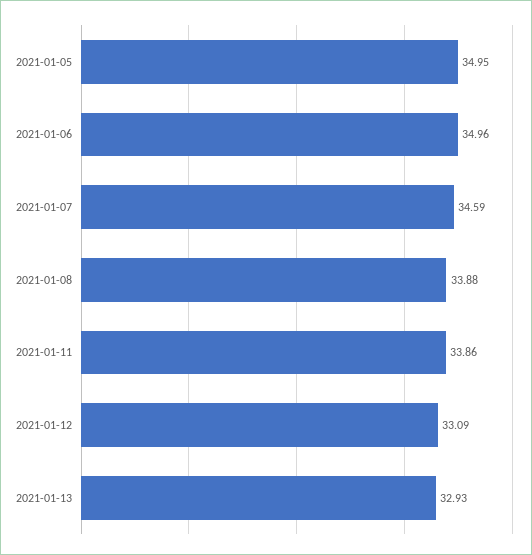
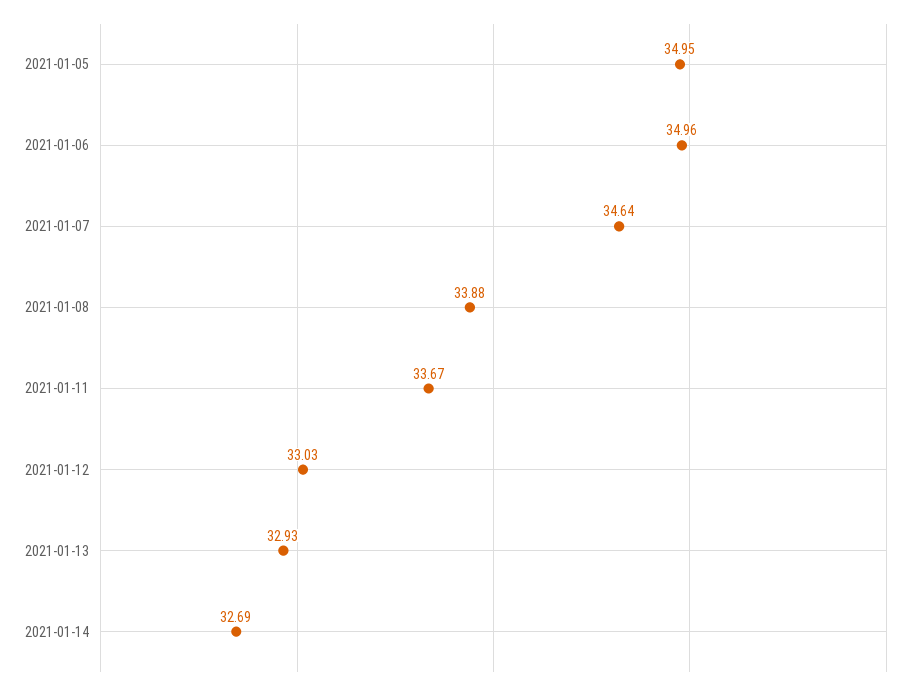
2021-01-07: 34.59 -> 34.64
2021-01-11: 33.86 -> 33.67
2021-01-12: 33.09 -> 33.03
2021-01-14: none -> 32.69

